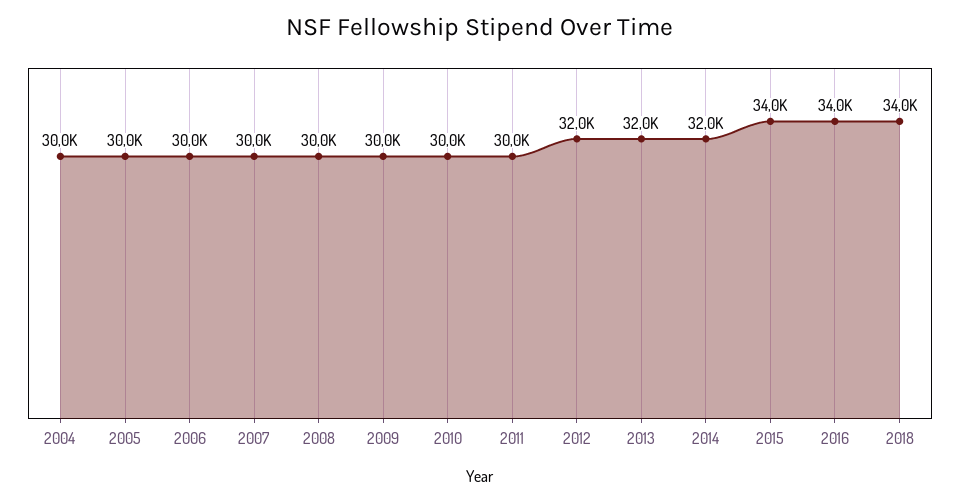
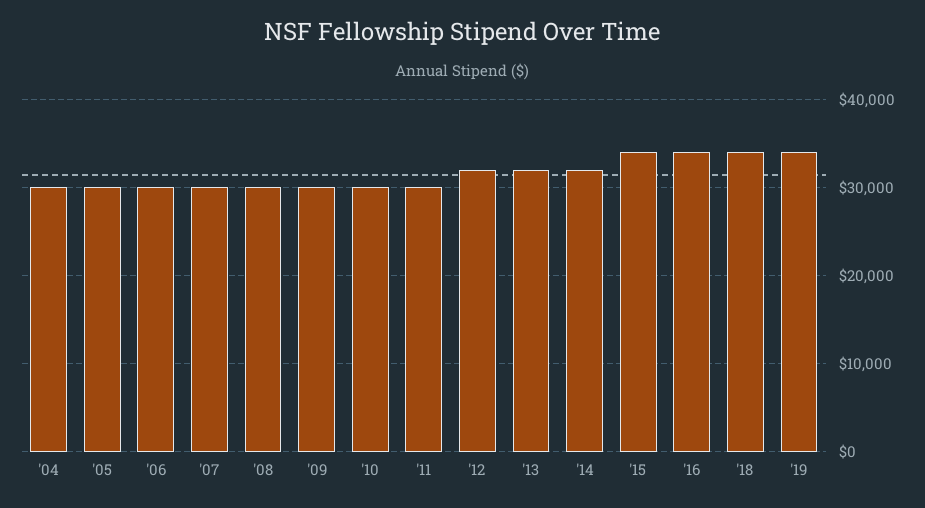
'19: none -> 34000

